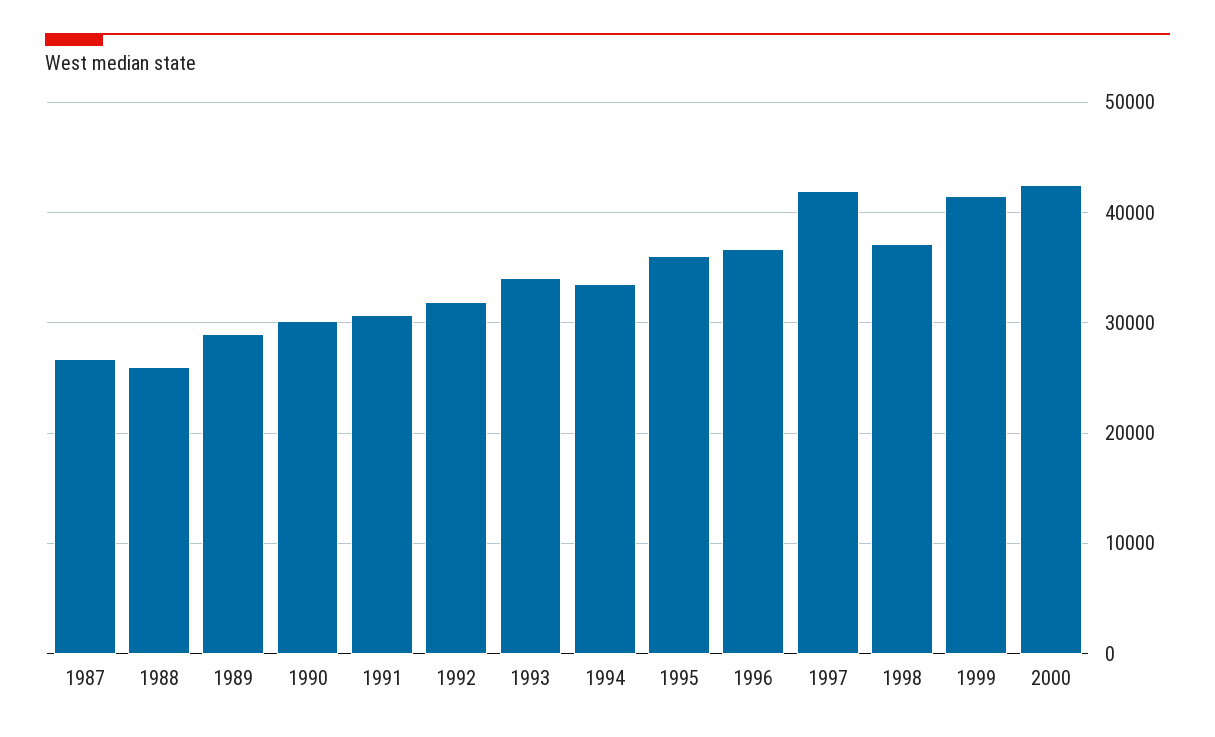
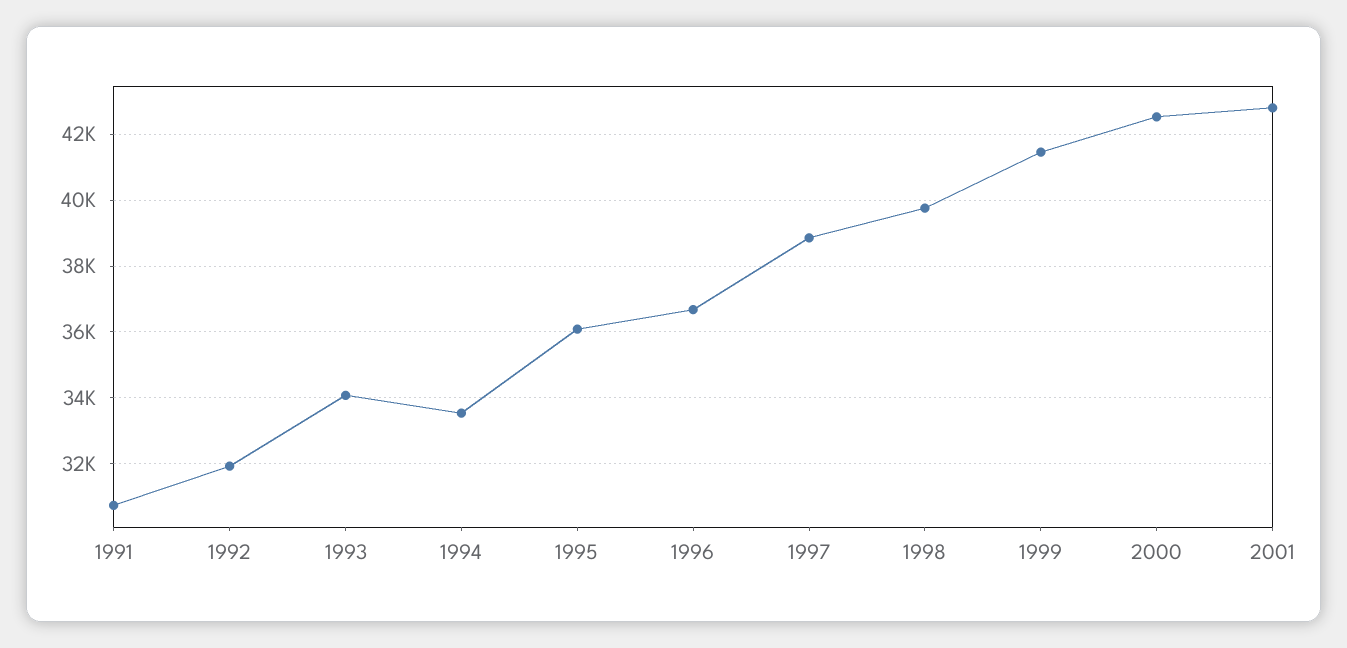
1987: 27000 -> none
1988: 26000 -> none
1989: 29000 -> none
1990: 30000 -> none
1997: 42000 -> 38800
1998: 37000 -> 39800
2001: none -> 42800

